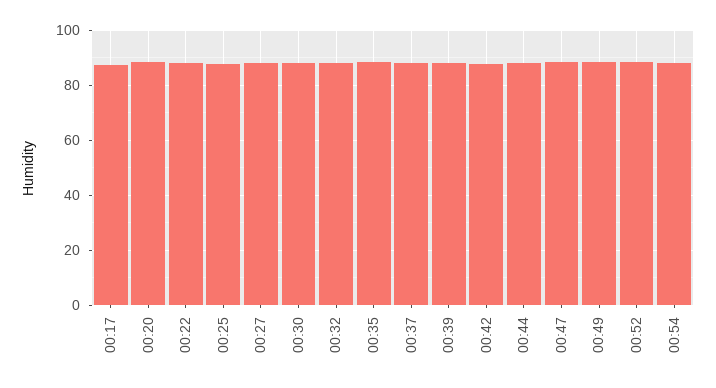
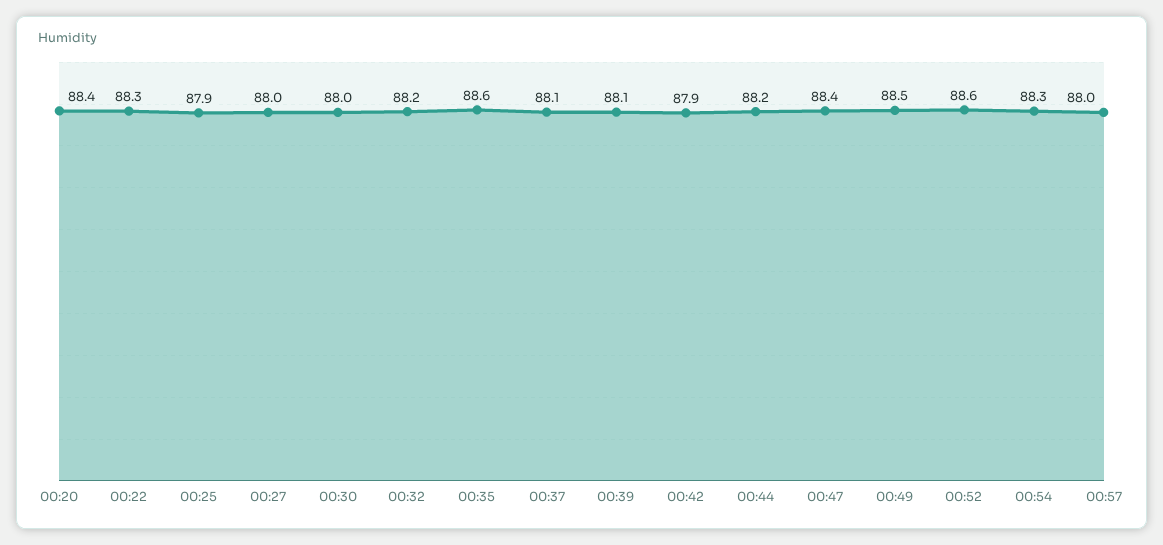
00:17: 87.5 -> none
00:57: none -> 88

